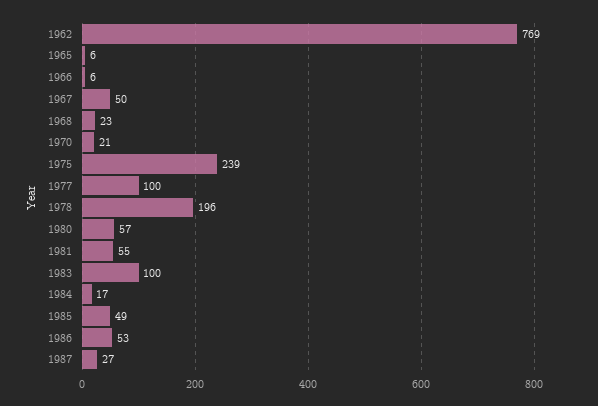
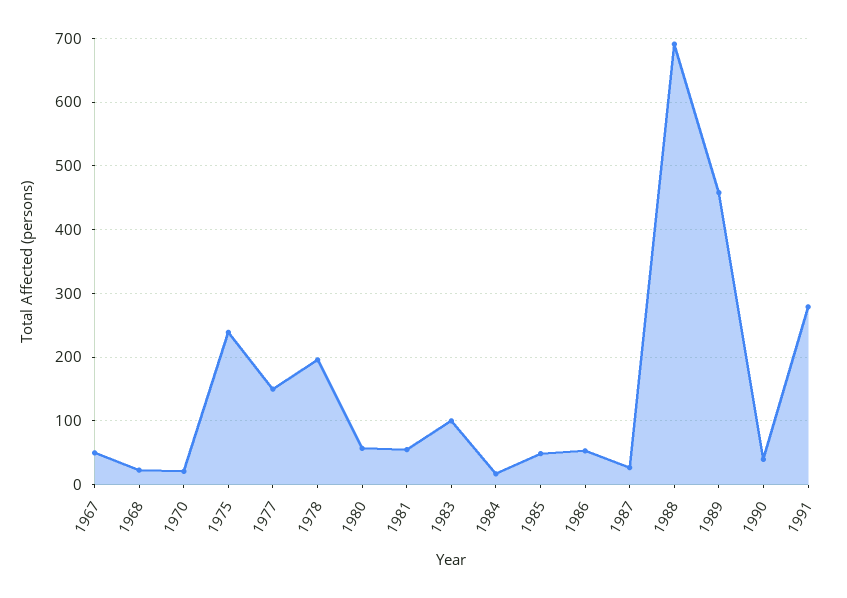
1962: 769 -> none
1965: 6 -> none
1966: 6 -> none
1977: 100 -> 150
1988: none -> 690
1989: none -> 460
1990: none -> 40
1991: none -> 280

